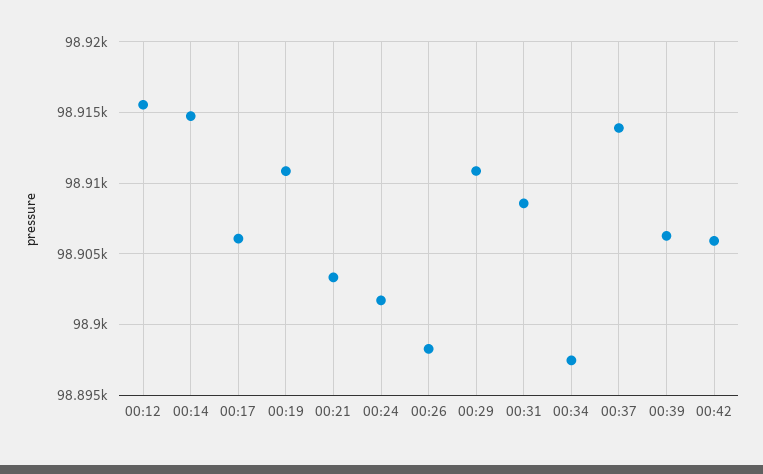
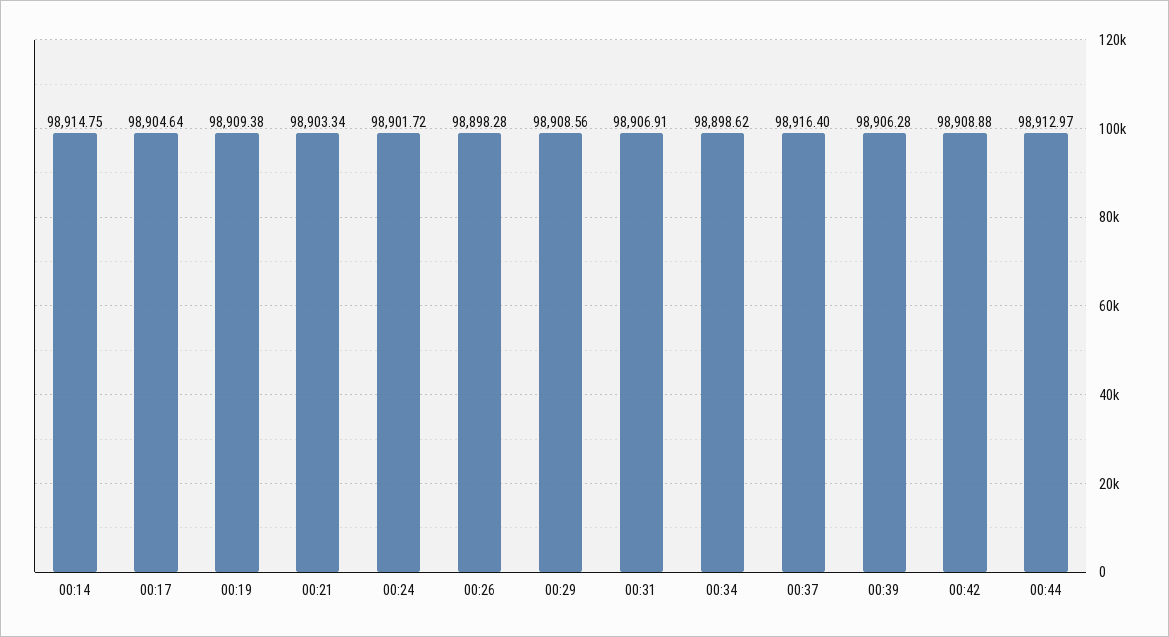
00:12: 98915.5 -> none
00:17: 98906 -> 98904.64
00:19: 98911 -> 98909.38
00:29: 98911 -> 98908.56
00:31: 98908.5 -> 98906.91
00:34: 98897.5 -> 98898.62
00:37: 98914 -> 98916.4
00:42: 98906 -> 98908.88
00:44: none -> 98912.97

